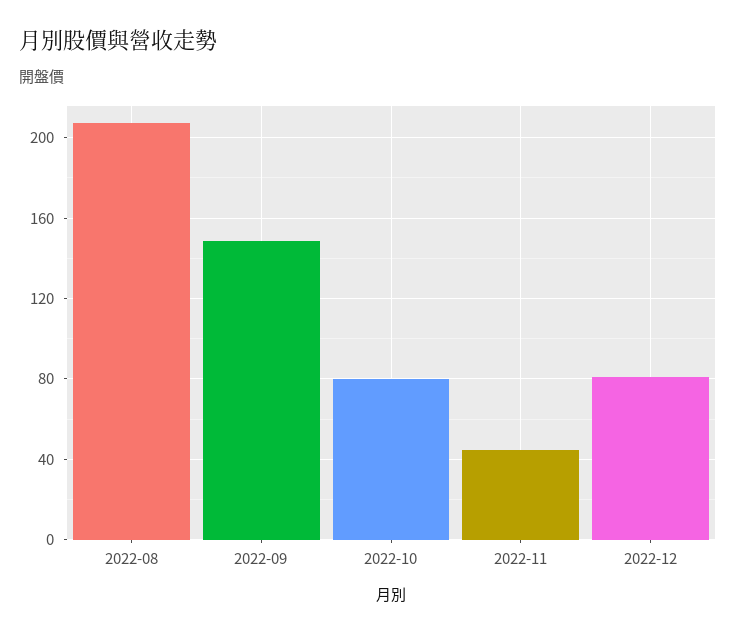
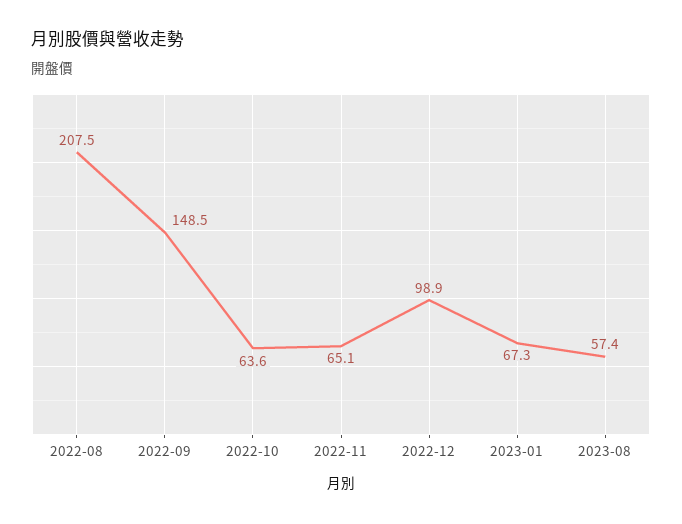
2022-10: 80 -> 63.6
2022-11: 45 -> 65.1
2022-12: 80 -> 98.9
2023-01: none -> 67.3
2023-08: none -> 57.4

